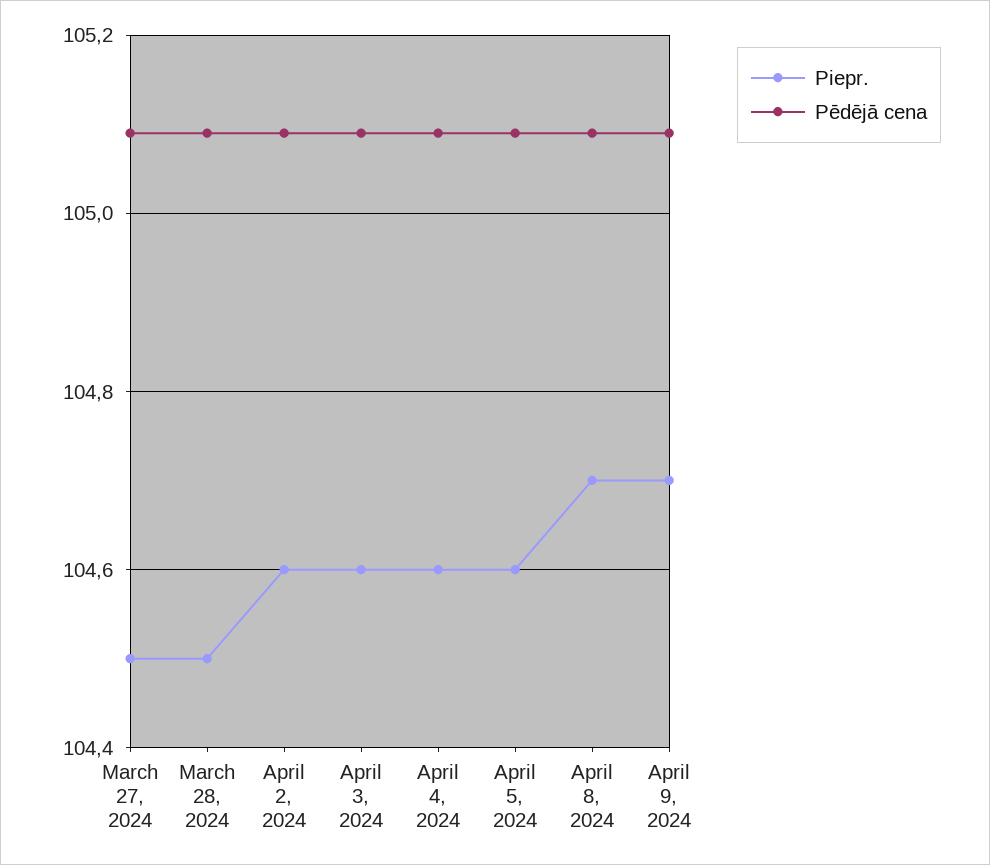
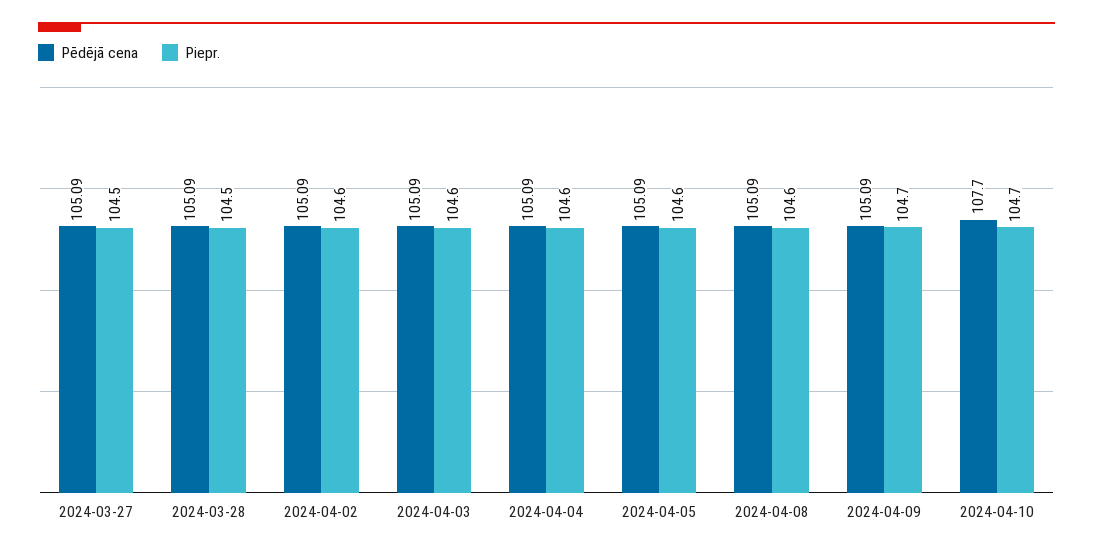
Piepr., April 8, 2024: 104.7 -> 104.6
Pēdējā cena, 2024-04-10: none -> 107.7
Piepr., 2024-04-10: none -> 104.7

